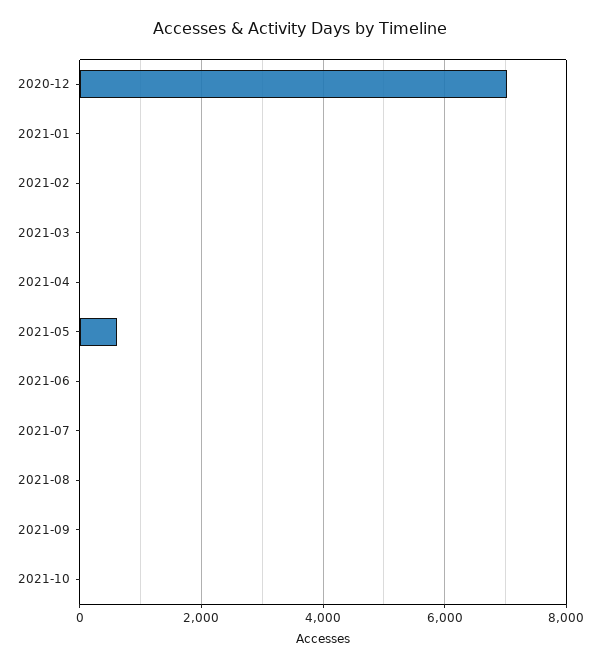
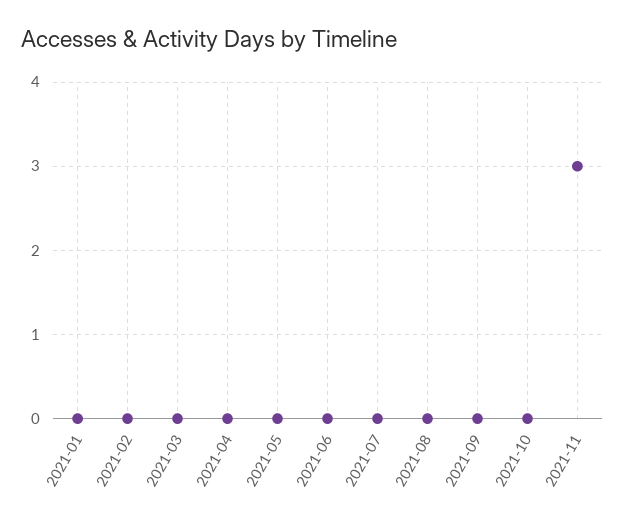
2020-12: 7000 -> none
2021-05: 600 -> 0
2021-11: none -> 3

